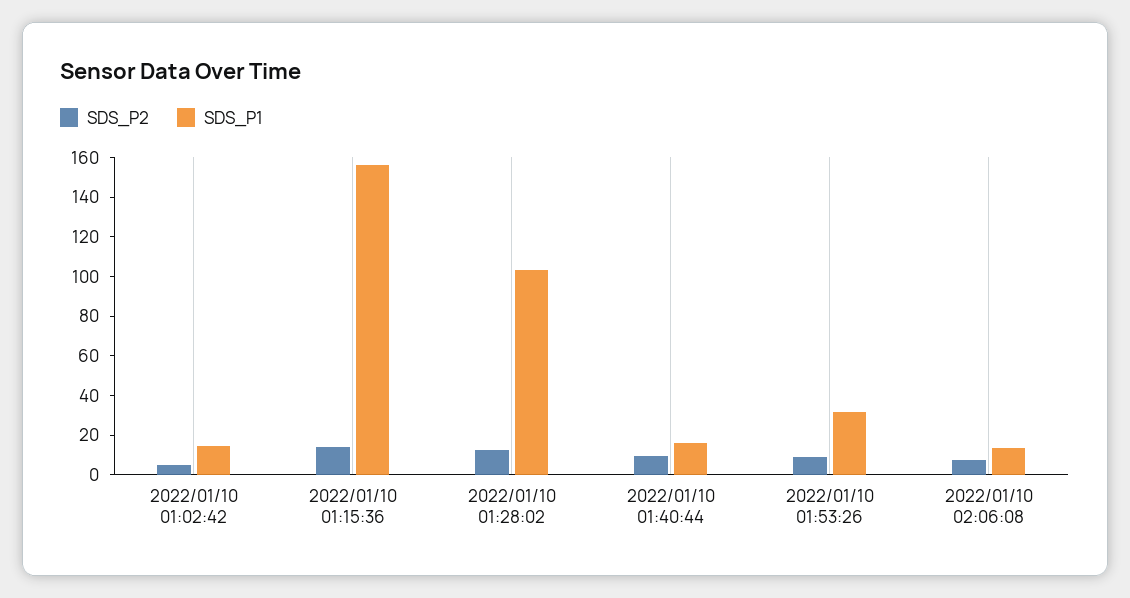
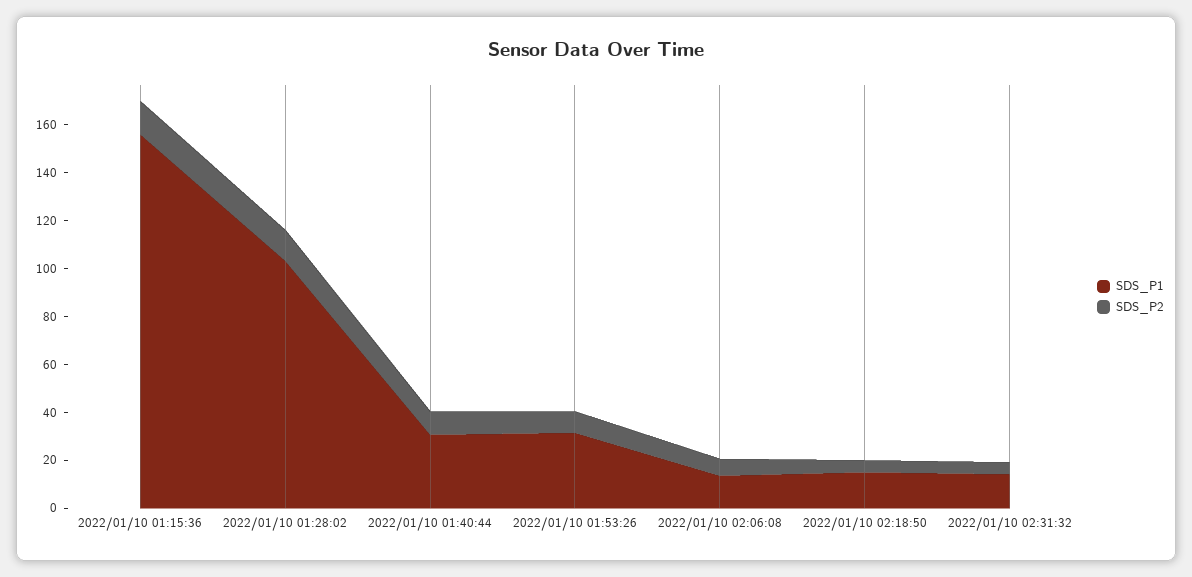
SDS_P2, 2022/01/10 01:02:42: 5 -> none
SDS_P1, 2022/01/10 01:02:42: 15 -> none
SDS_P1, 2022/01/10 01:40:44: 15 -> 30
SDS_P1, 2022/01/10 02:18:50: none -> 15
SDS_P2, 2022/01/10 02:18:50: none -> 5
SDS_P1, 2022/01/10 02:31:32: none -> 15
SDS_P2, 2022/01/10 02:31:32: none -> 5

